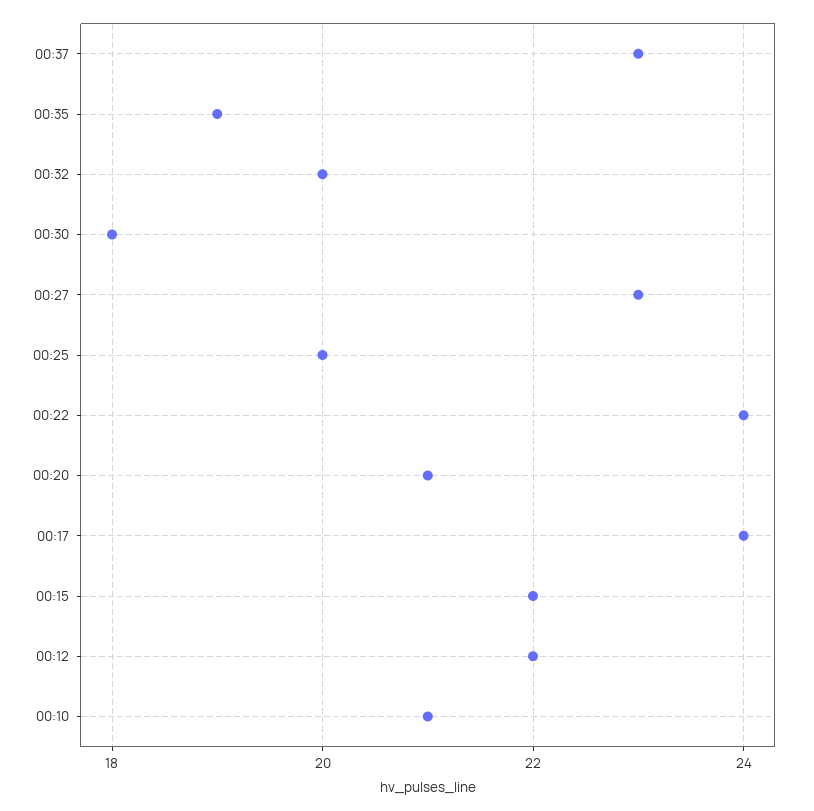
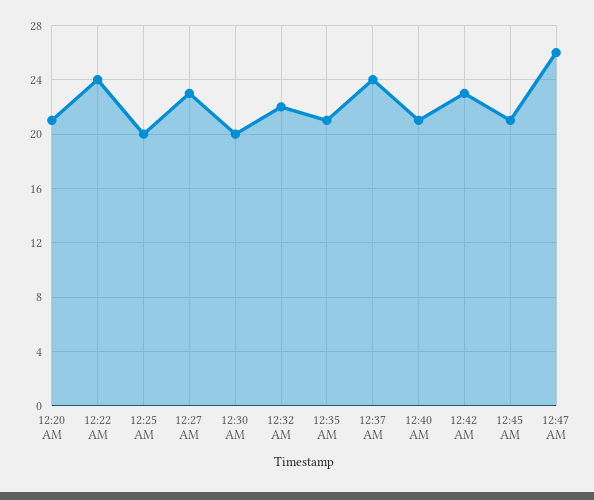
00:37: 23 -> 24
00:35: 19 -> 21
00:32: 20 -> 22
00:30: 18 -> 20
00:17: 24 -> none
00:15: 22 -> none
00:12: 22 -> none
00:10: 21 -> none
12:40 AM: none -> 21
12:42 AM: none -> 23
12:45 AM: none -> 21
12:47 AM: none -> 26

